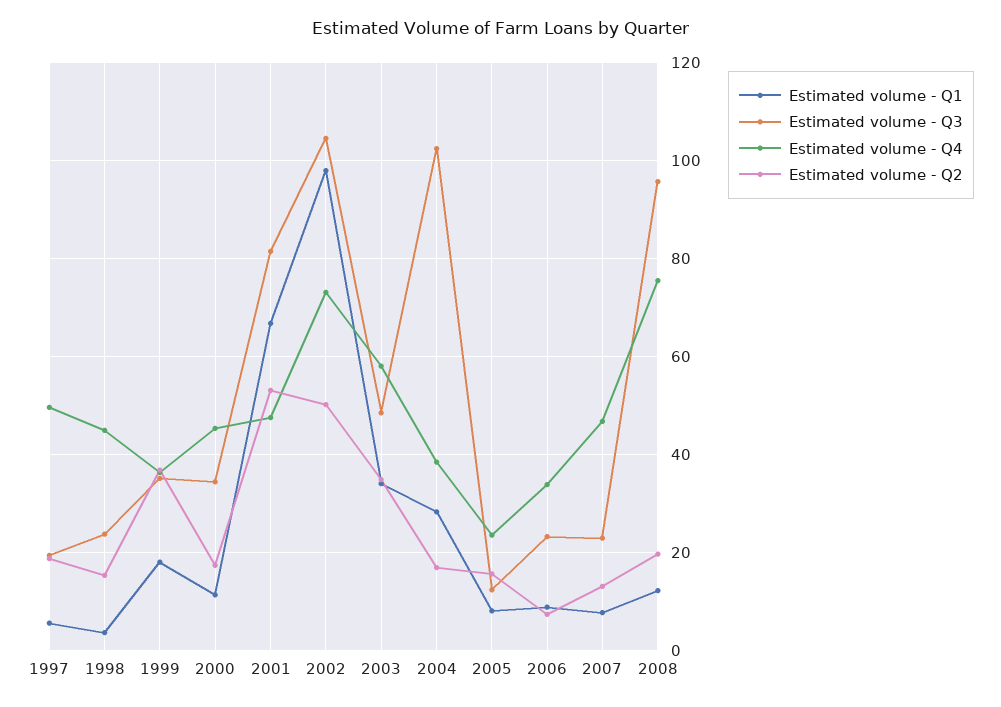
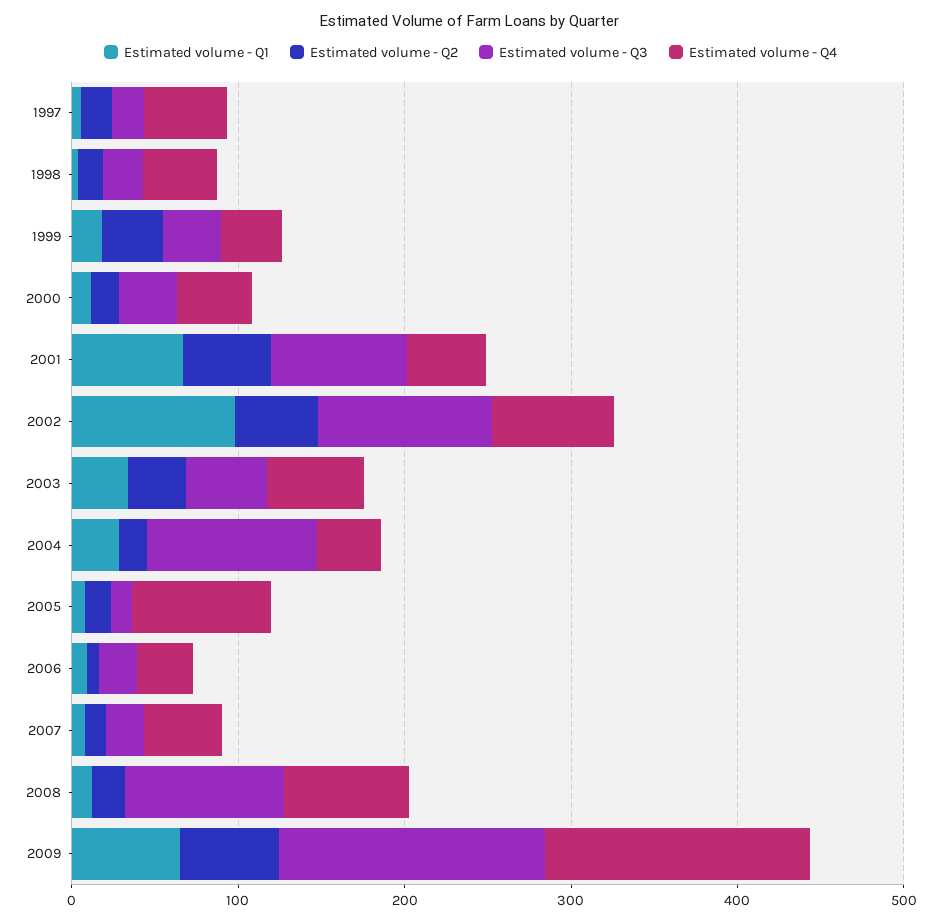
Estimated volume - Q4, 2005: 24 -> 80
Estimated volume - Q1, 2009: none -> 60
Estimated volume - Q2, 2009: none -> 60
Estimated volume - Q3, 2009: none -> 160
Estimated volume - Q4, 2009: none -> 160

